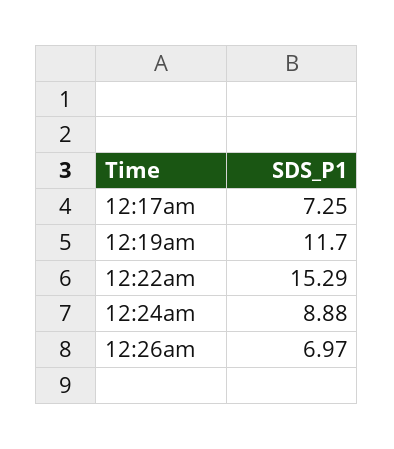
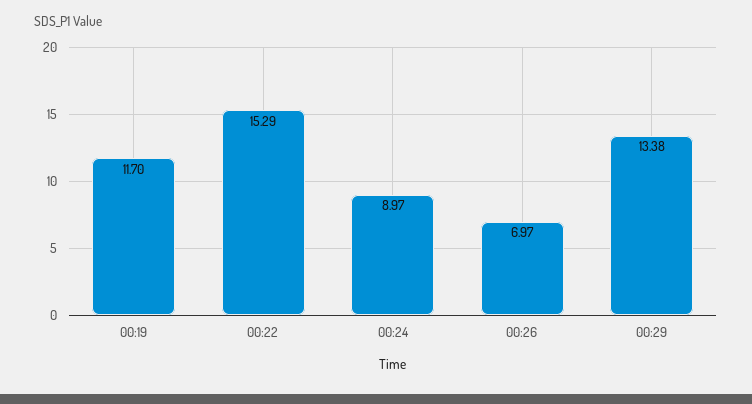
12:17am: 7.25 -> none
12:24am: 8.88 -> 8.97
00:29: none -> 13.38

